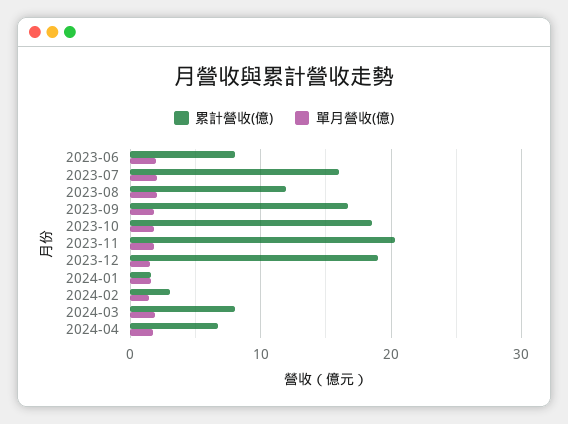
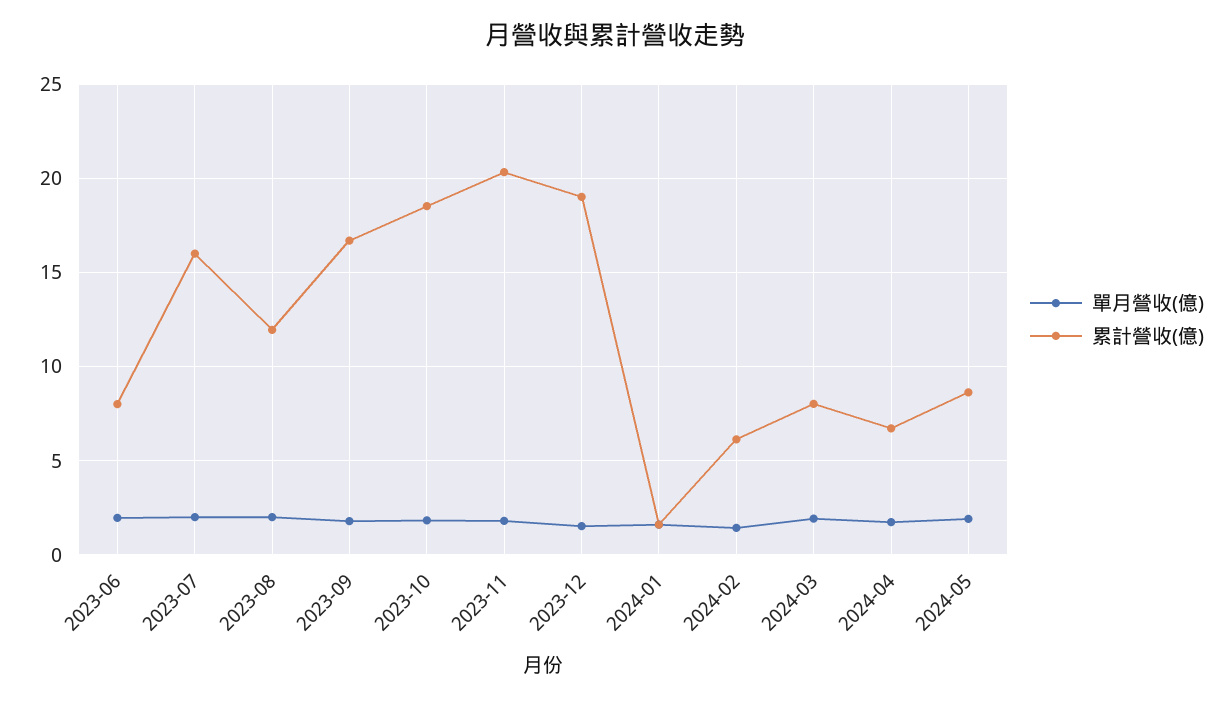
累計營收(億), 2024-02: 3 -> 6
單月營收(億), 2024-05: none -> 2
累計營收(億), 2024-05: none -> 8.5

